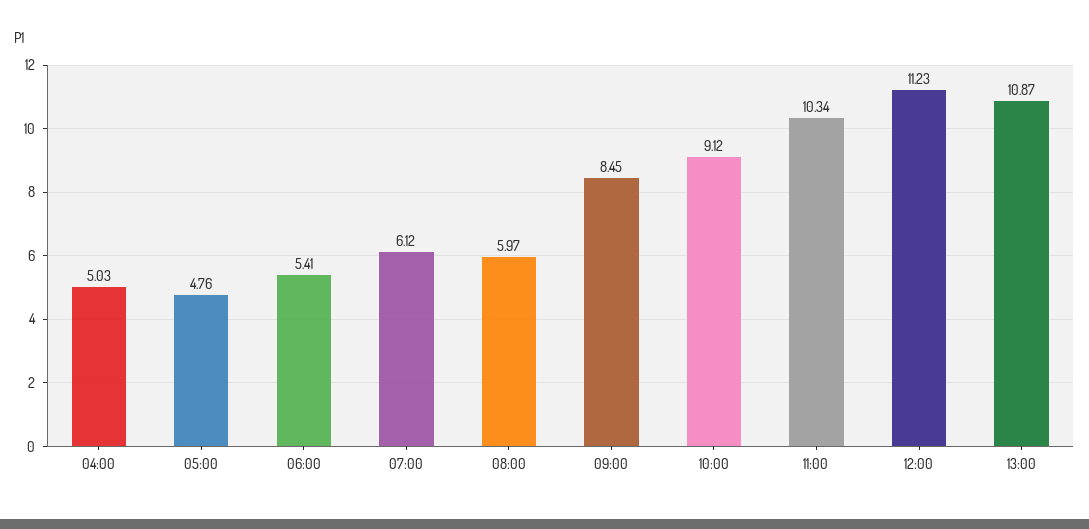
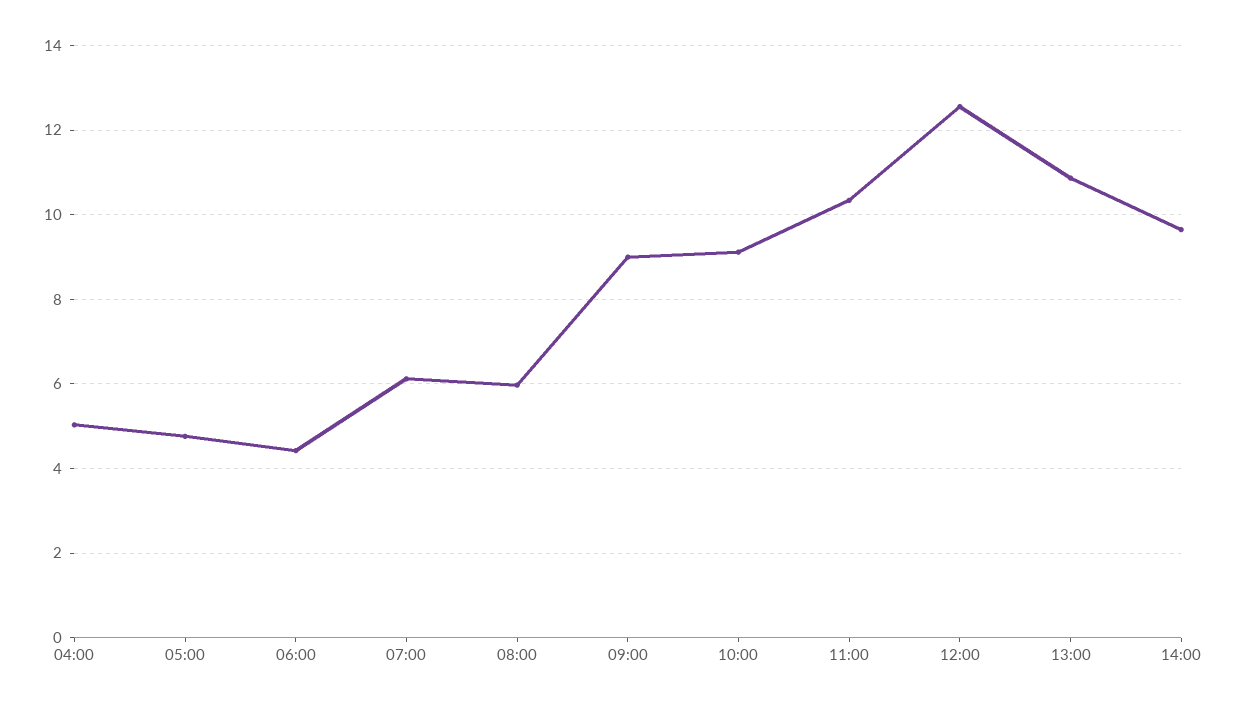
06:00: 5.41 -> 4.4
09:00: 8.45 -> 9
12:00: 11.23 -> 12.6
14:00: none -> 9.6

